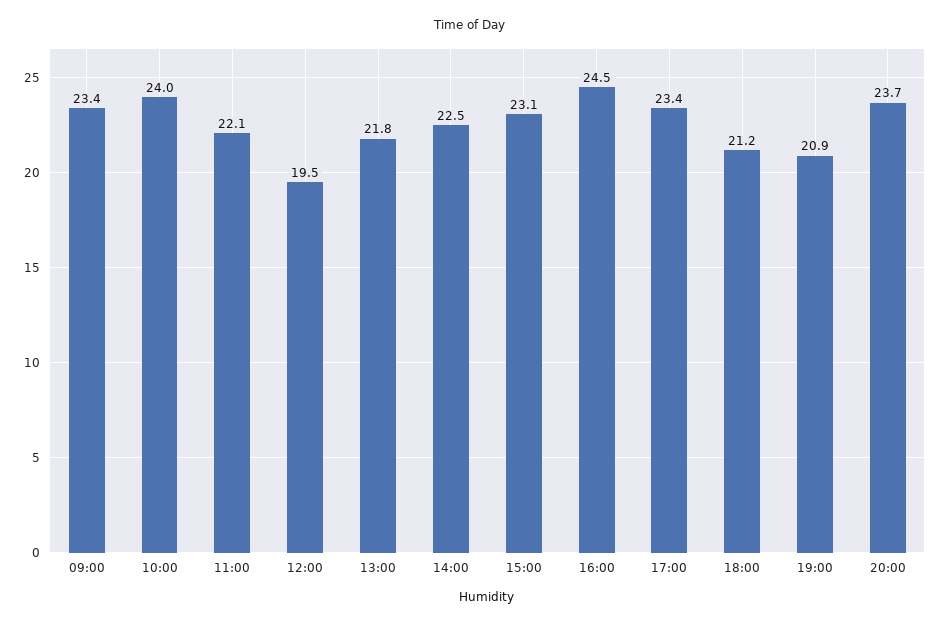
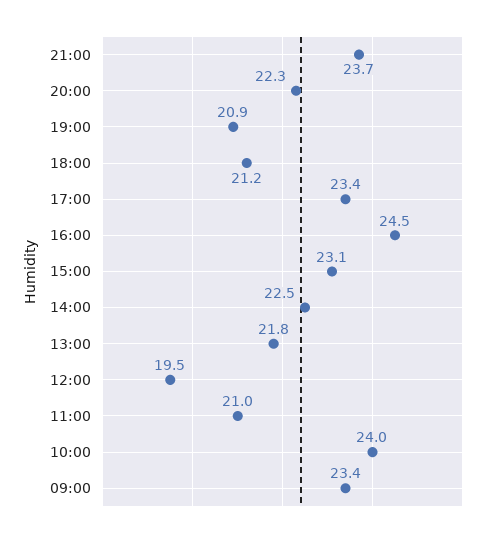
11:00: 22.1 -> 21
20:00: 23.7 -> 22.3
21:00: none -> 23.7

